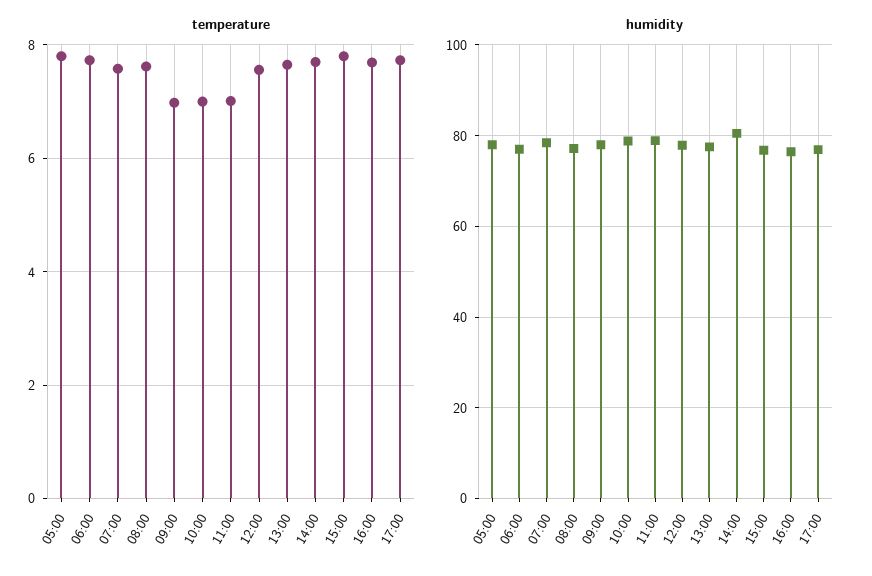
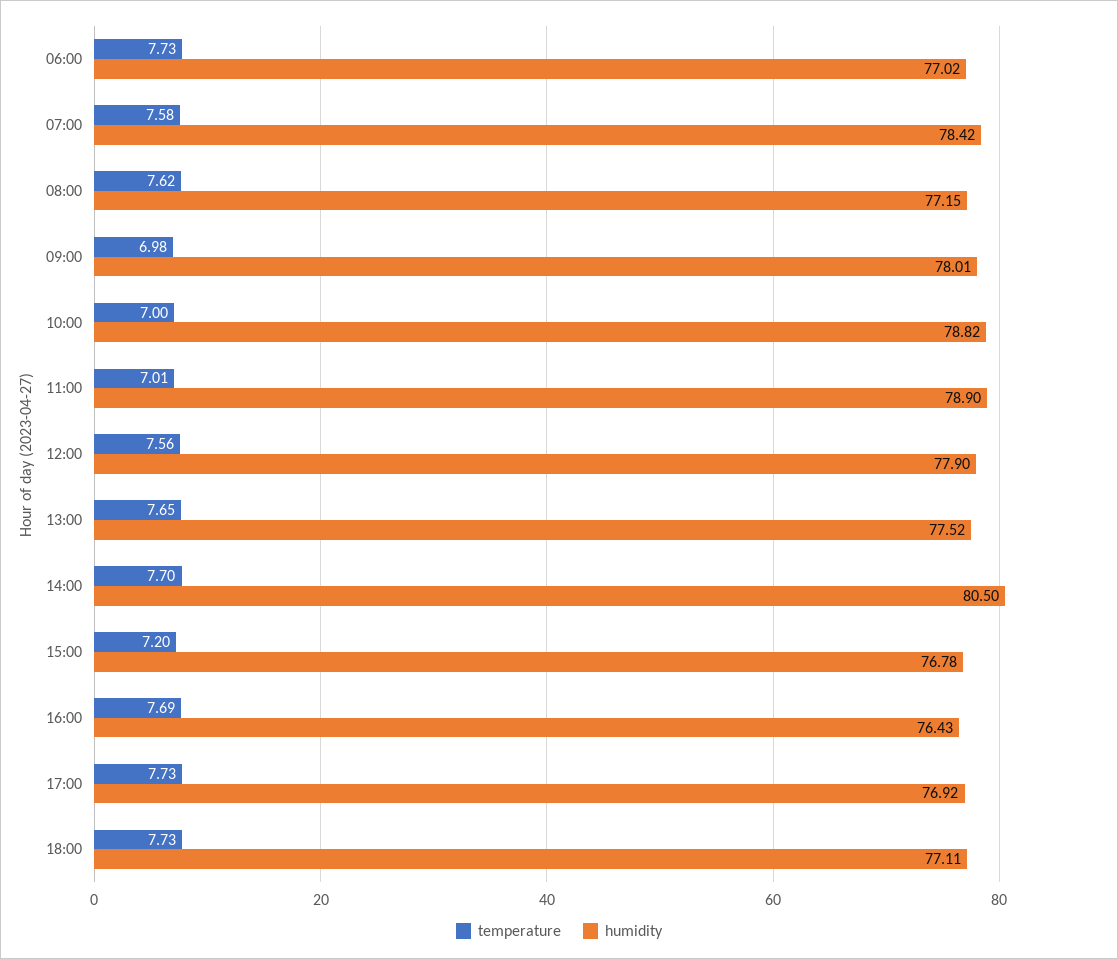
temperature, 05:00: 7.8 -> none
temperature, 15:00: 7.8 -> 7.2
humidity, 05:00: 78 -> none
temperature, 18:00: none -> 7.73
humidity, 18:00: none -> 77.11

